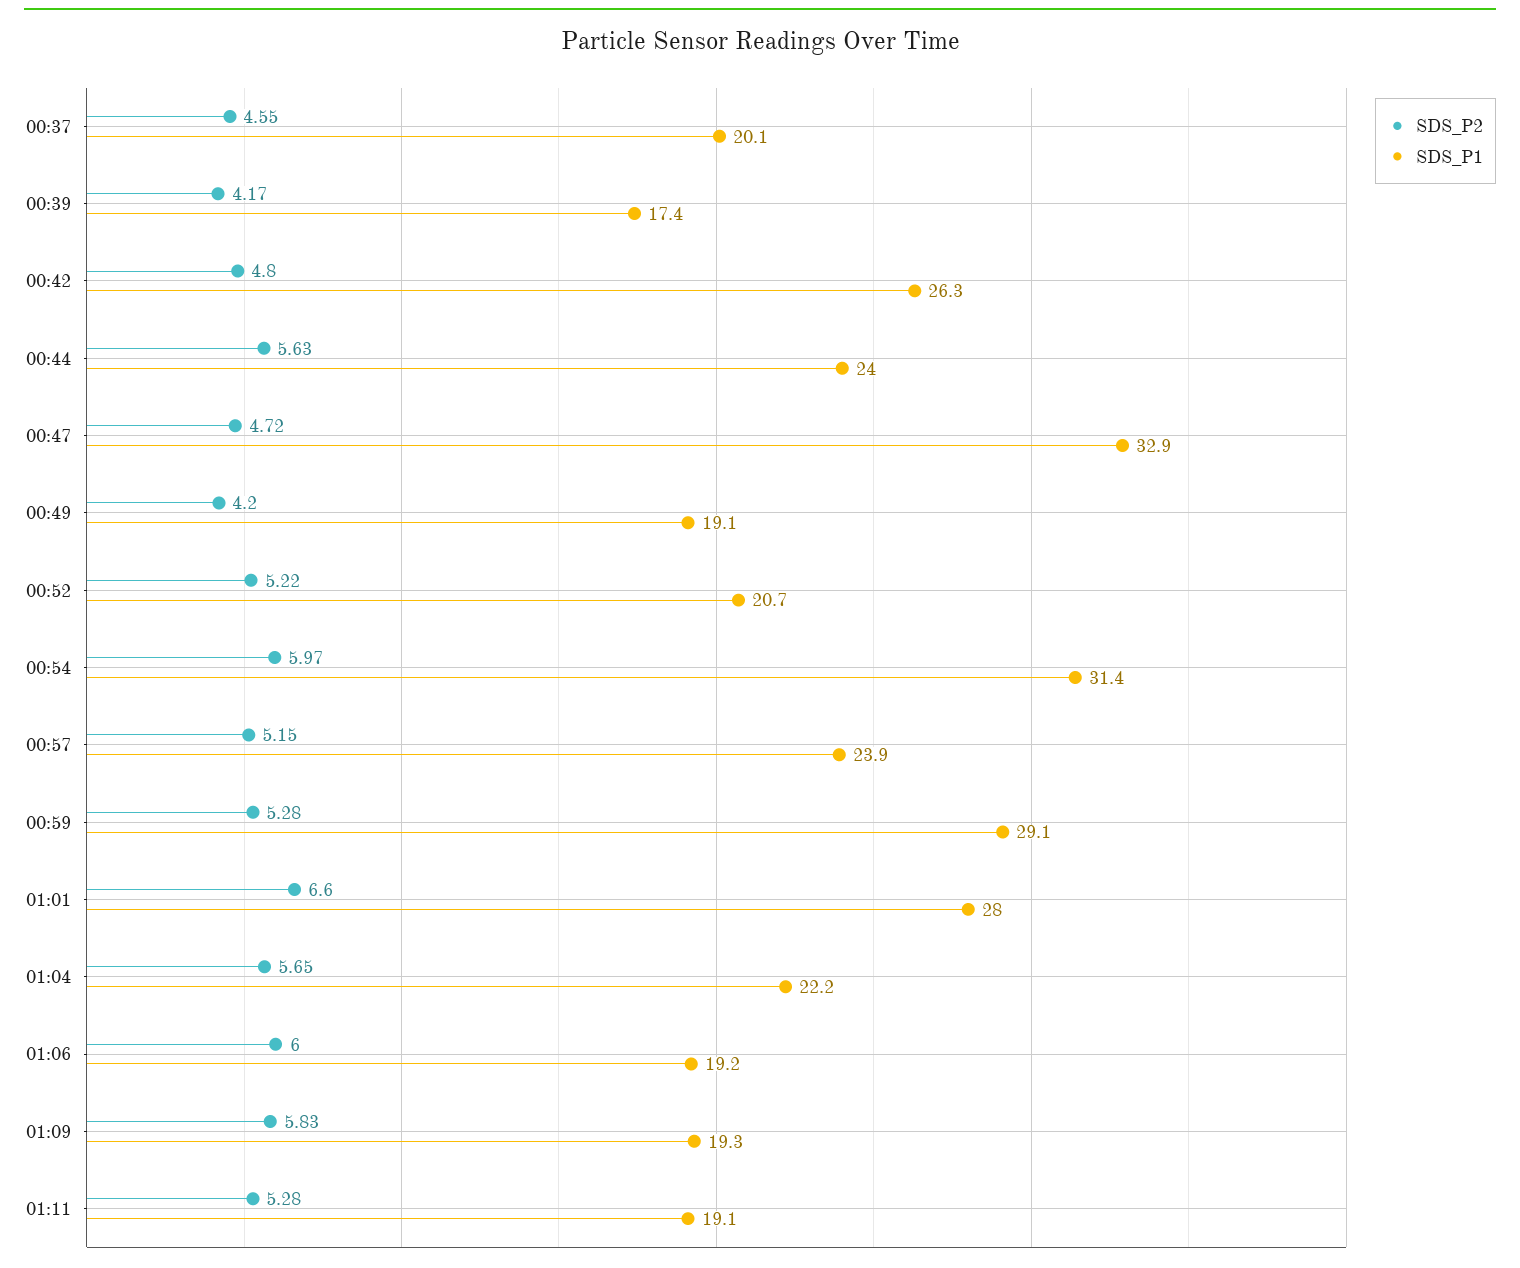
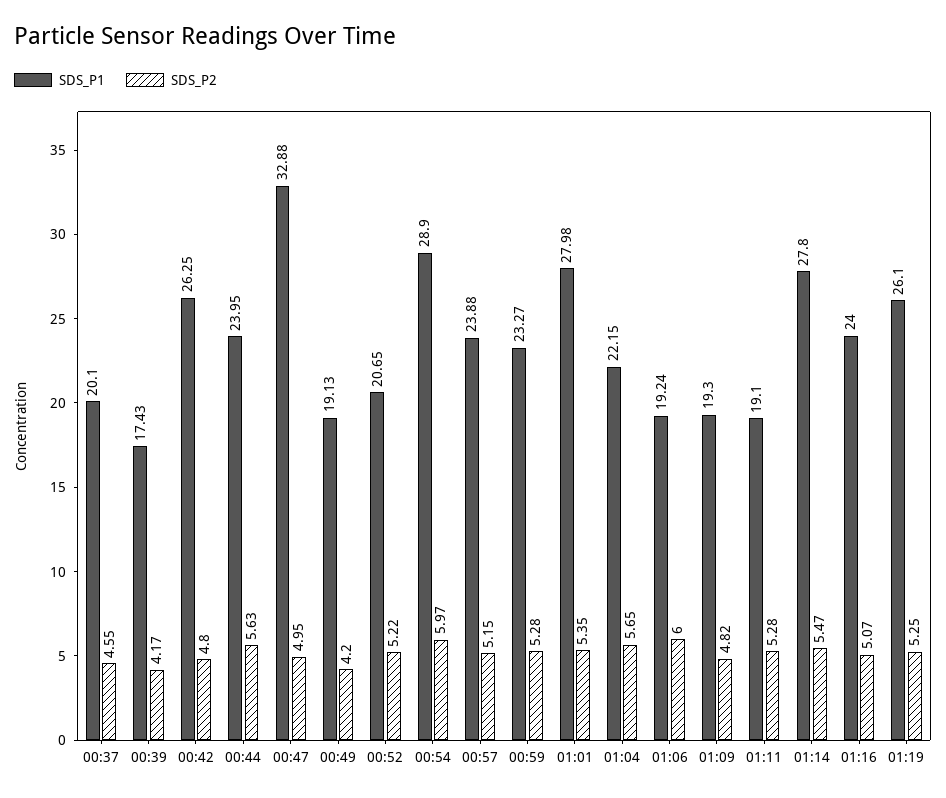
SDS_P2, 00:47: 4.72 -> 4.95
SDS_P1, 00:54: 31.4 -> 28.9
SDS_P1, 00:59: 29.1 -> 23.27
SDS_P2, 01:01: 6.6 -> 5.35
SDS_P2, 01:09: 5.83 -> 4.82
SDS_P1, 01:14: none -> 27.8
SDS_P2, 01:14: none -> 5.47
SDS_P1, 01:16: none -> 24
SDS_P2, 01:16: none -> 5.07
SDS_P1, 01:19: none -> 26.1
SDS_P2, 01:19: none -> 5.25

